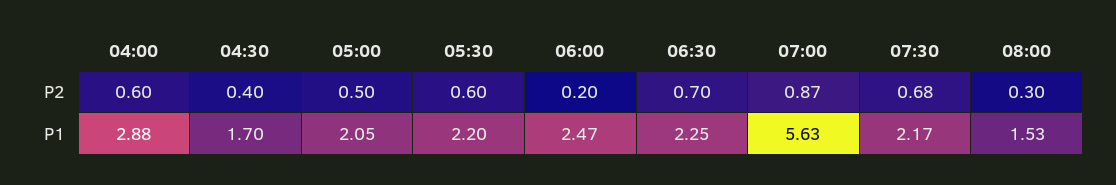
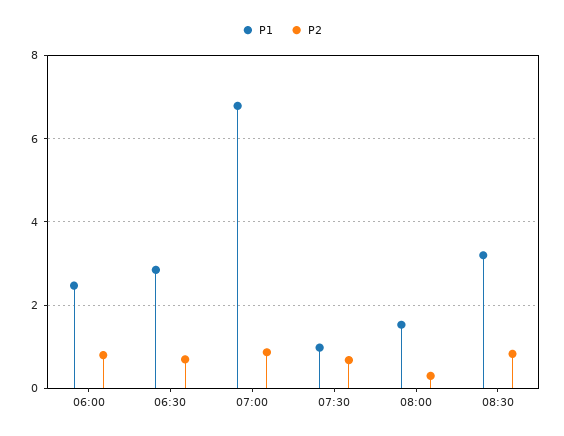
P2, 04:00: 0.6 -> none
P2, 04:30: 0.4 -> none
P2, 05:00: 0.5 -> none
P2, 05:30: 0.6 -> none
P2, 06:00: 0.2 -> 0.8
P1, 04:00: 2.88 -> none
P1, 04:30: 1.7 -> none
P1, 05:00: 2.05 -> none
P1, 05:30: 2.2 -> none
P1, 06:30: 2.25 -> 2.8
P1, 07:00: 5.63 -> 6.8
P1, 07:30: 2.17 -> 1
P1, 08:30: none -> 3.2
P2, 08:30: none -> 0.8

